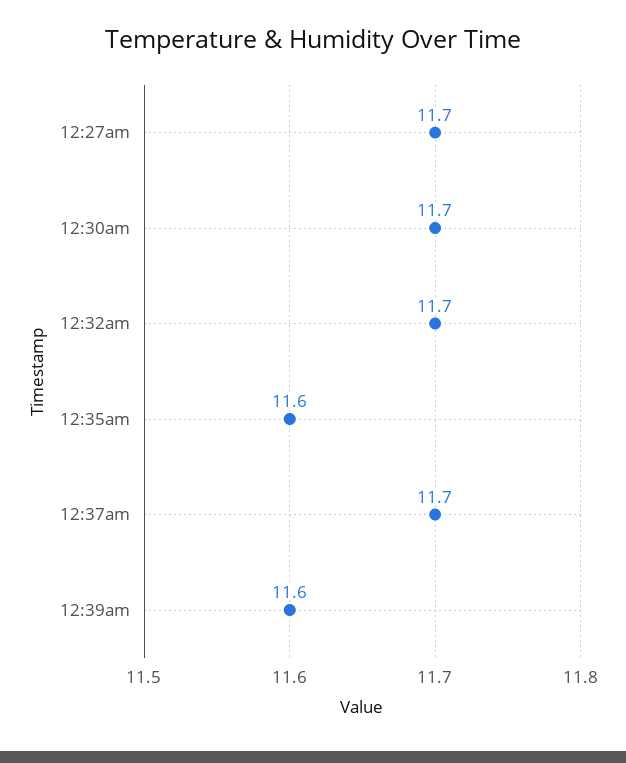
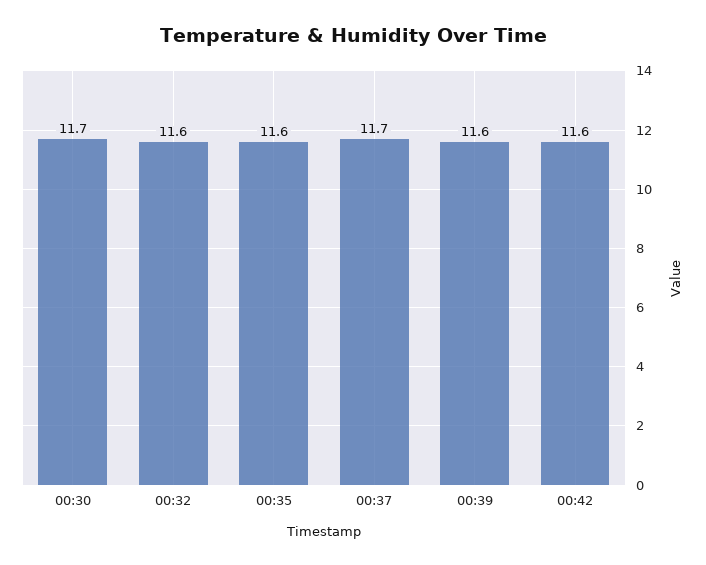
12:27am: 11.7 -> none
12:32am: 11.7 -> 11.6
00:42: none -> 11.6

